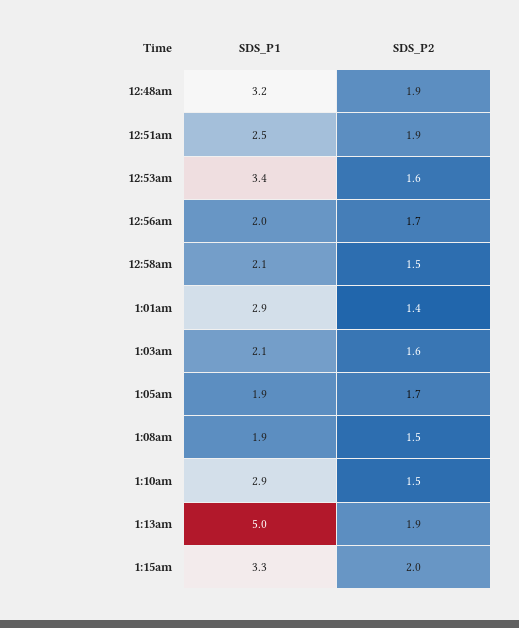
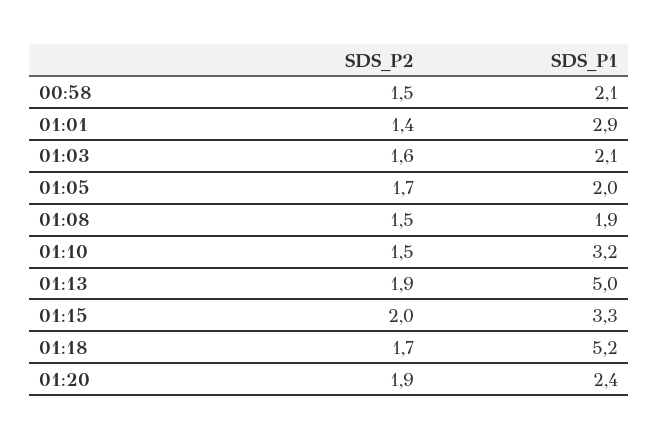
SDS_P1, 12:48am: 3.2 -> none
SDS_P2, 12:48am: 1.9 -> none
SDS_P1, 12:51am: 2.5 -> none
SDS_P2, 12:51am: 1.9 -> none
SDS_P1, 12:53am: 3.4 -> none
SDS_P2, 12:53am: 1.6 -> none
SDS_P1, 12:56am: 2 -> none
SDS_P2, 12:56am: 1.7 -> none
SDS_P1, 1:05am: 1.9 -> 2
SDS_P1, 1:10am: 2.9 -> 3.2
SDS_P2, 01:18: none -> 1.7
SDS_P1, 01:18: none -> 5.2
SDS_P2, 01:20: none -> 1.9
SDS_P1, 01:20: none -> 2.4

